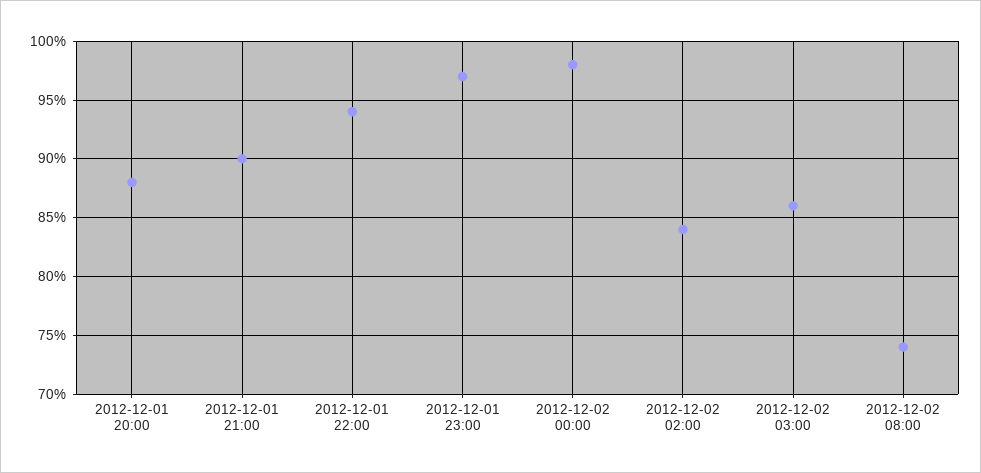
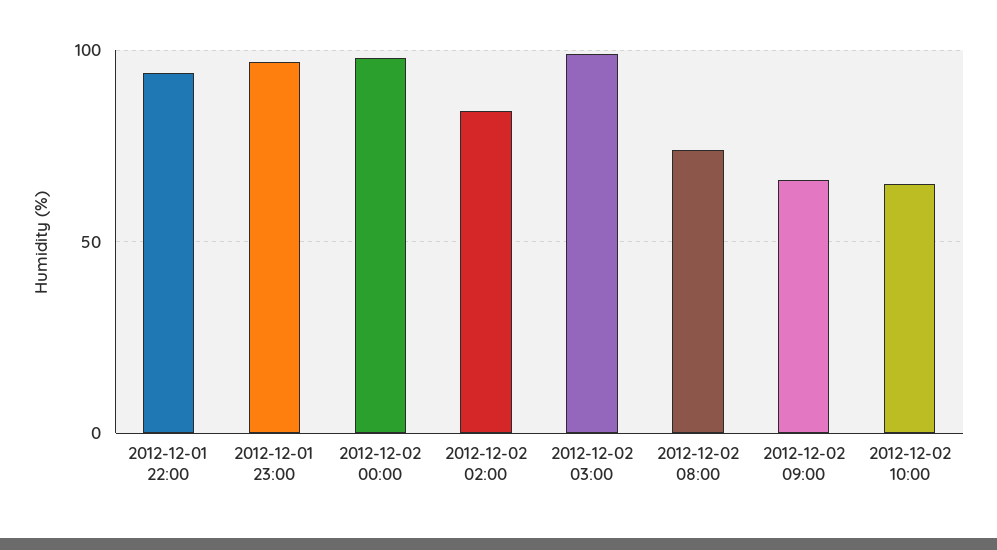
2012-12-01 20:00: 88 -> none
2012-12-01 21:00: 90 -> none
2012-12-02 03:00: 86 -> 100
2012-12-02 09:00: none -> 65
2012-12-02 10:00: none -> 65

